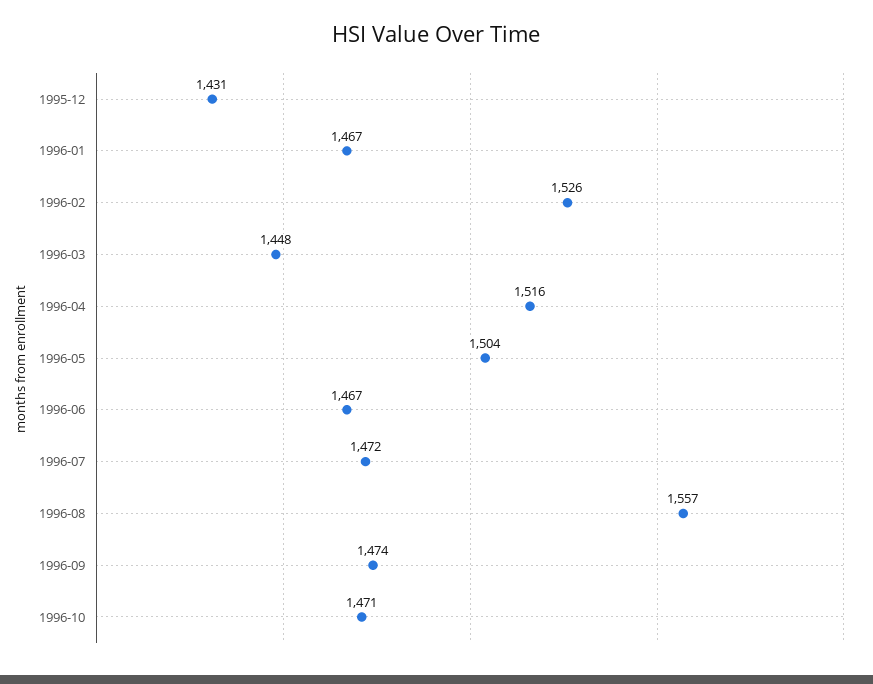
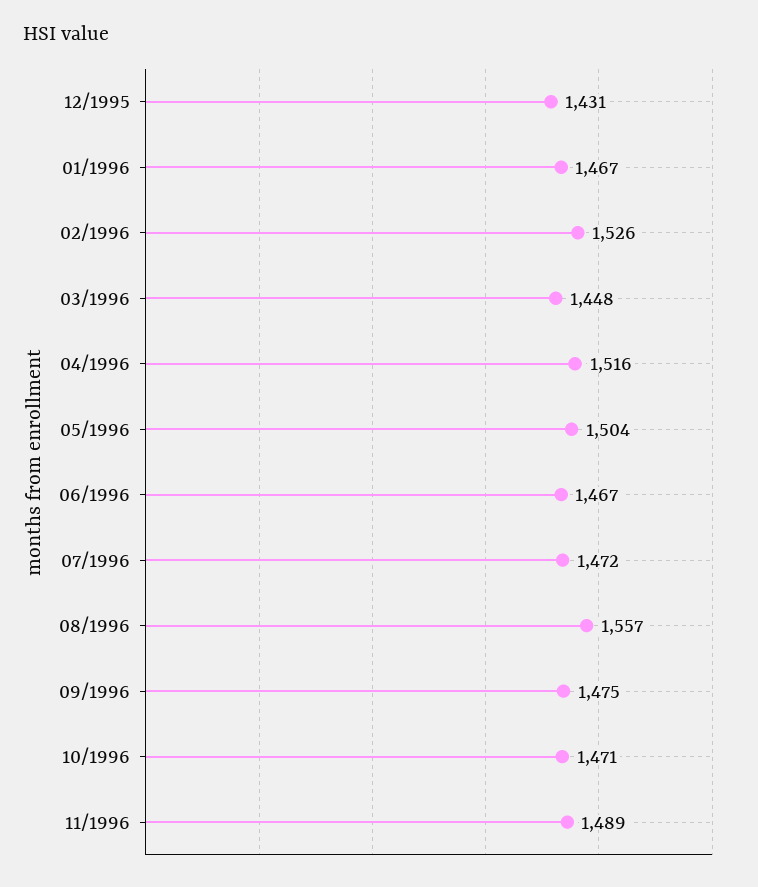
1996-09: 1474 -> 1475
11/1996: none -> 1489

